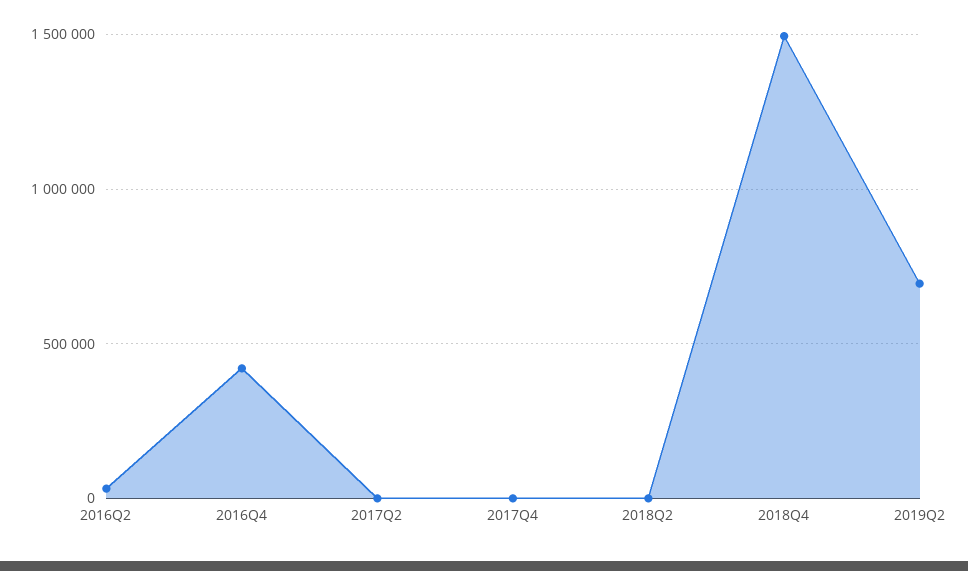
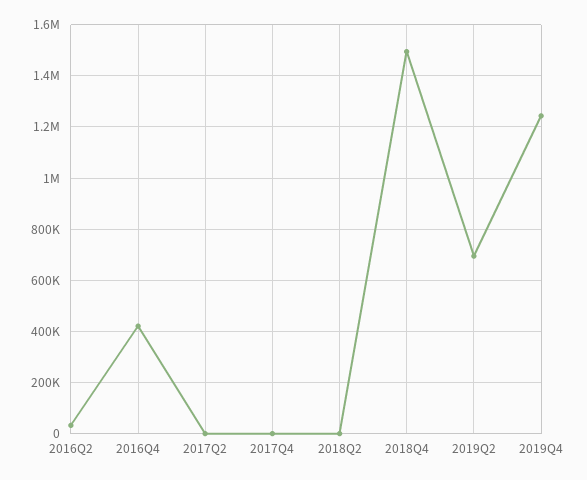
2019Q4: none -> 1250000

